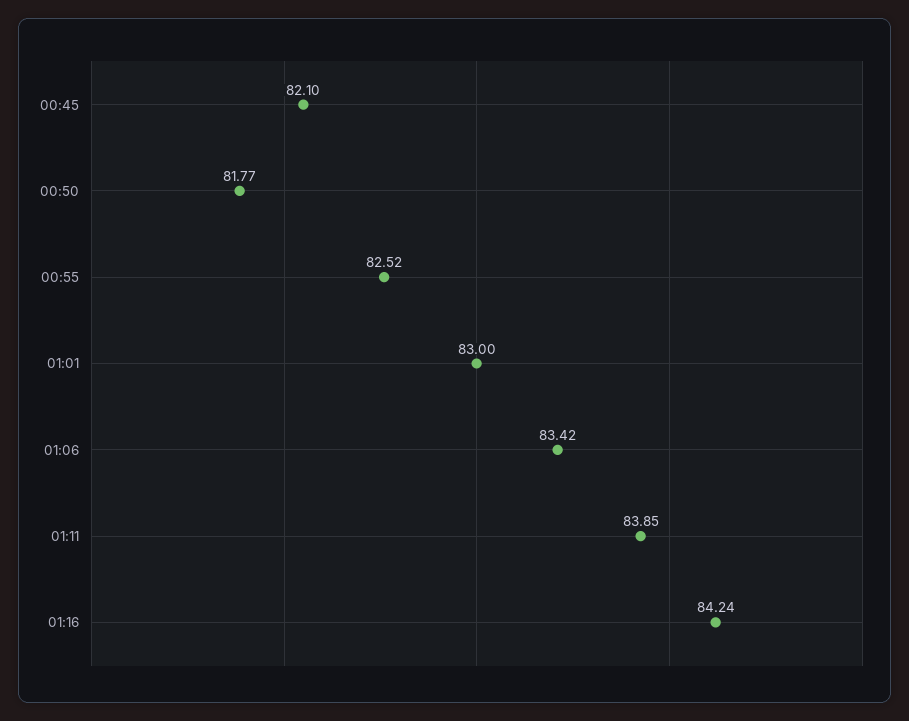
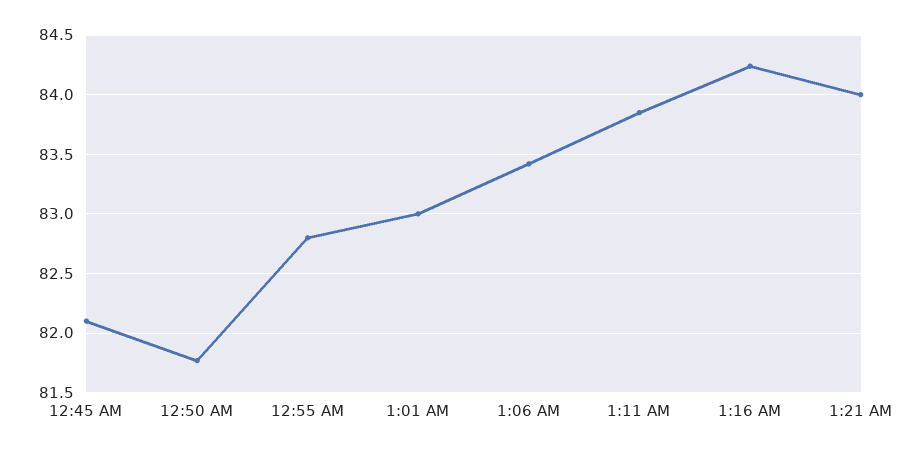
00:55: 82.52 -> 82.8
1:21 AM: none -> 84

